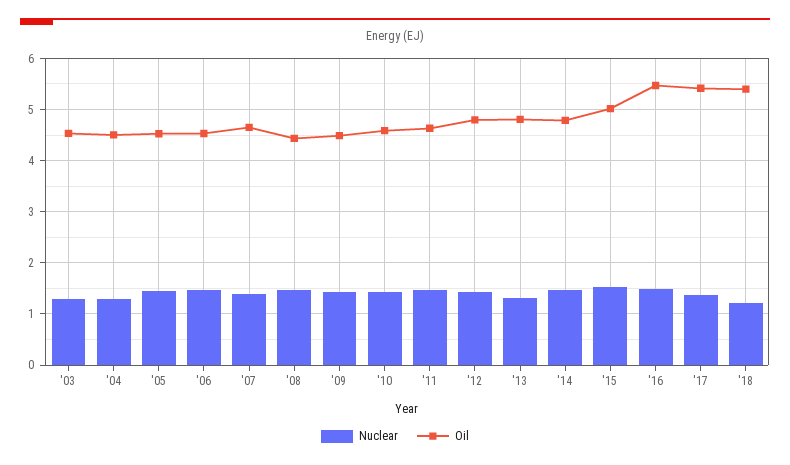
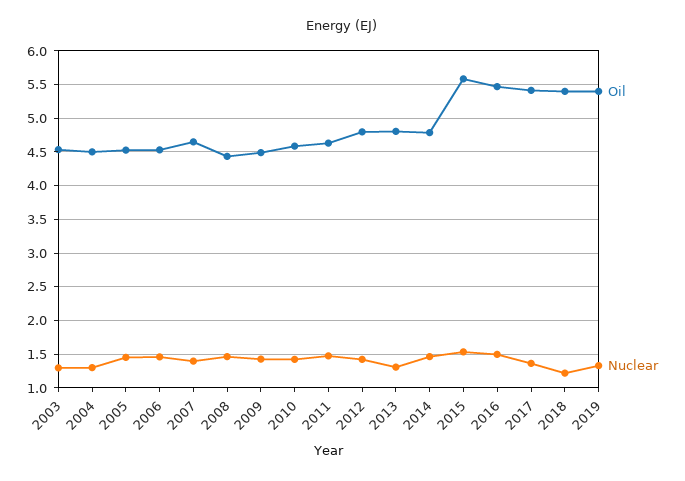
Oil, '15: 5 -> 5.6
Oil, 2019: none -> 5.4
Nuclear, 2019: none -> 1.3

